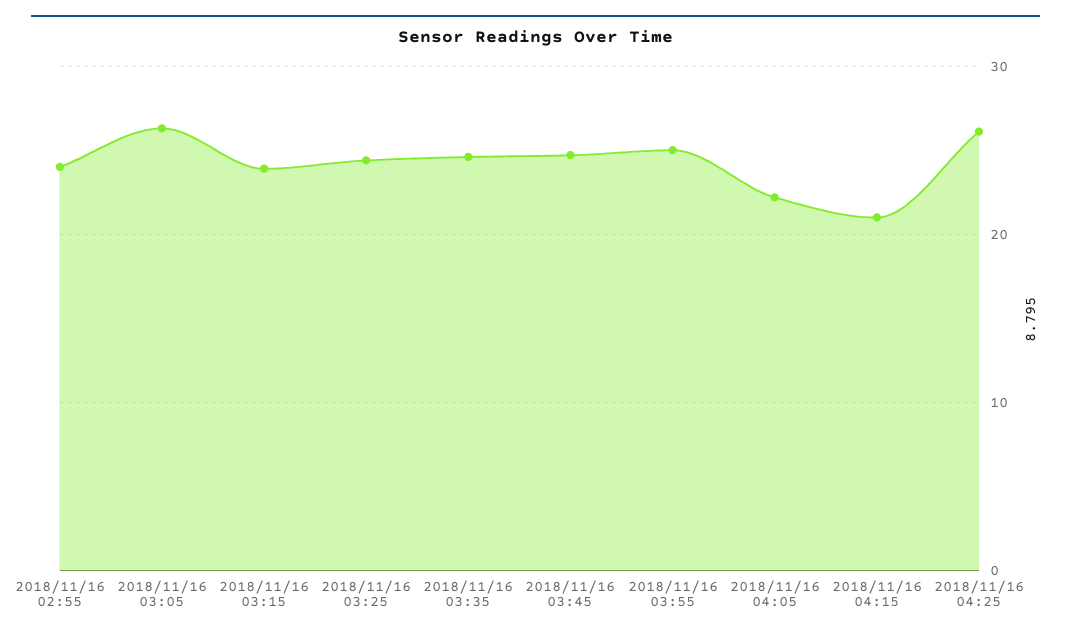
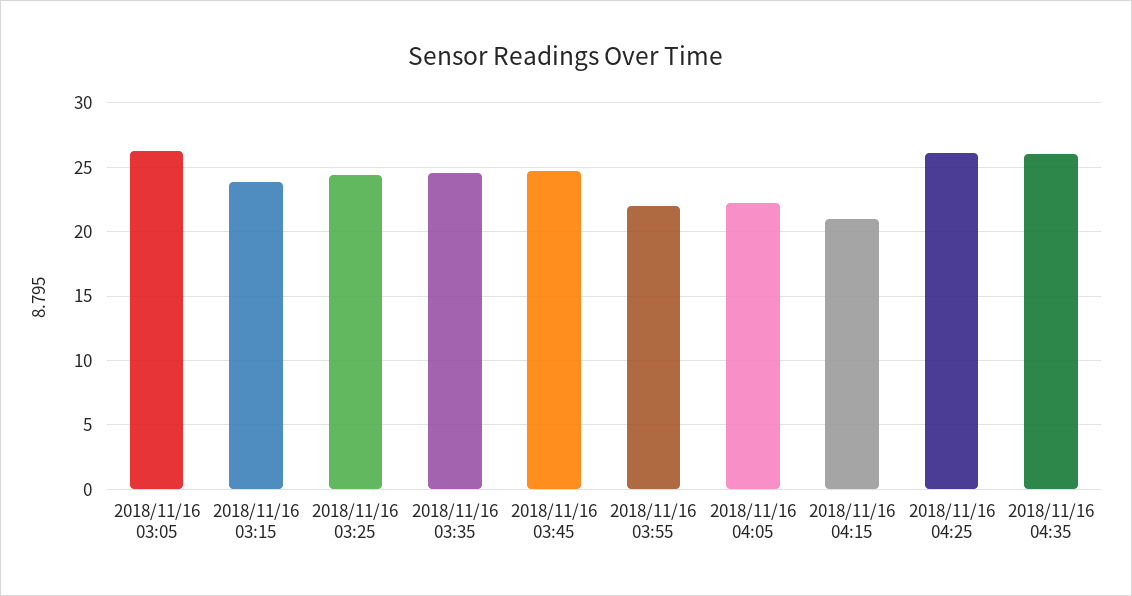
2018/11/16 02:55: 24 -> none
2018/11/16 03:55: 25 -> 22
2018/11/16 04:35: none -> 26

